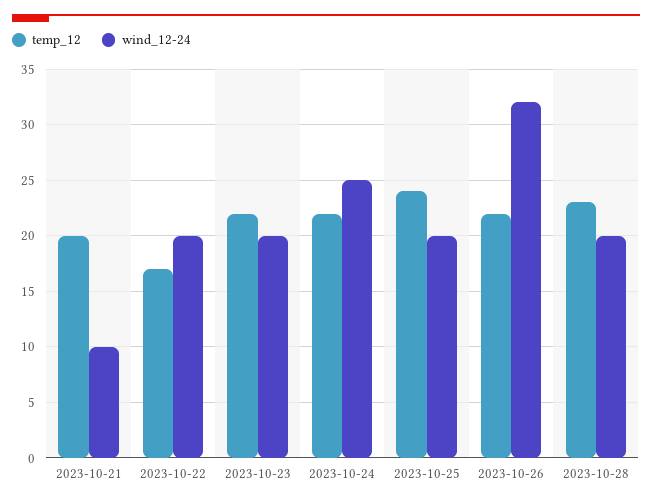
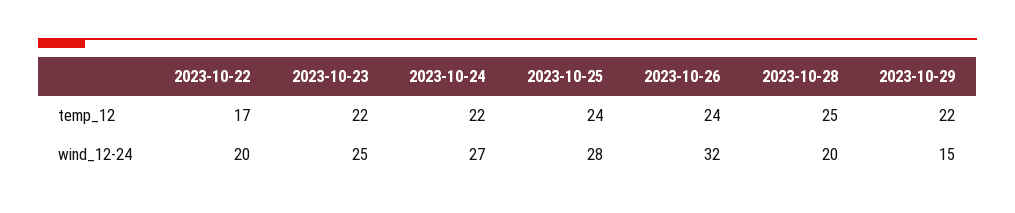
temp_12, 2023-10-21: 20 -> none
wind_12-24, 2023-10-21: 10 -> none
wind_12-24, 2023-10-23: 20 -> 25
wind_12-24, 2023-10-24: 25 -> 27
wind_12-24, 2023-10-25: 20 -> 28
temp_12, 2023-10-26: 22 -> 24
temp_12, 2023-10-28: 23 -> 25
temp_12, 2023-10-29: none -> 22
wind_12-24, 2023-10-29: none -> 15

